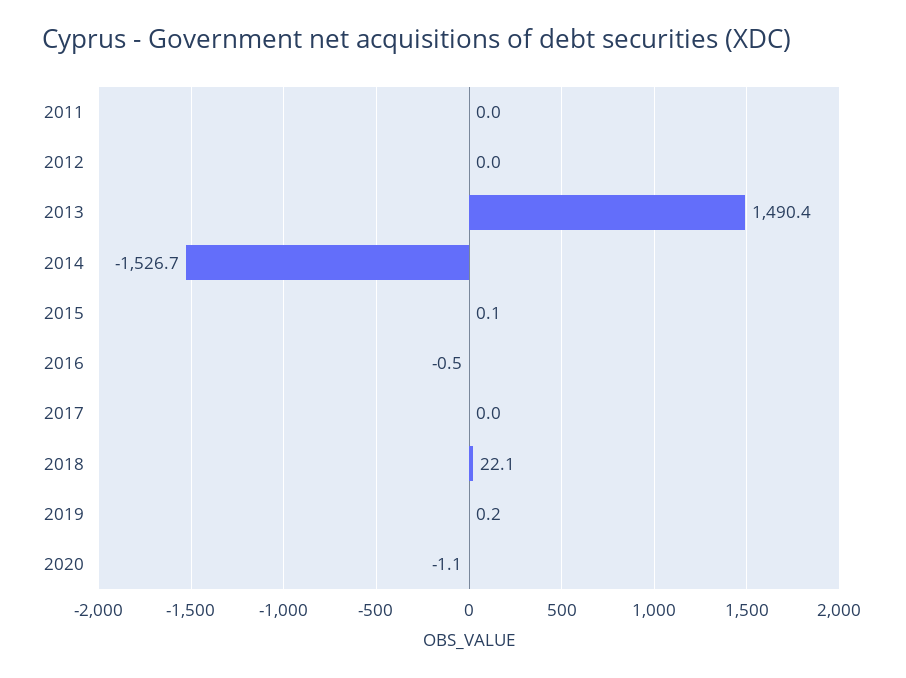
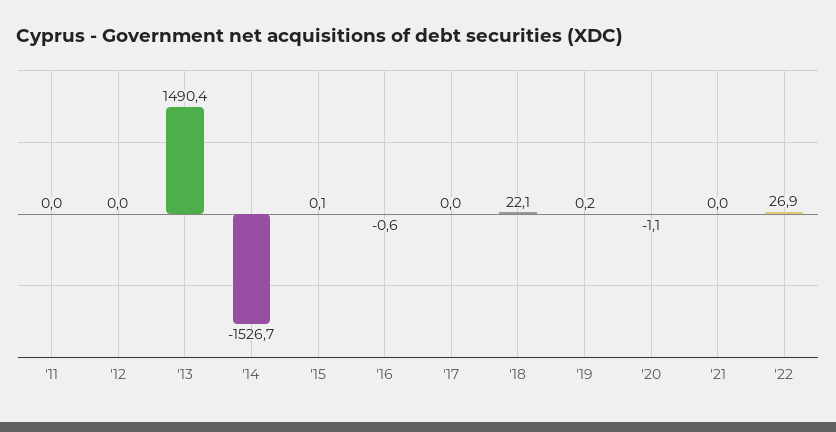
2016: -0.5 -> -0.6
'21: none -> 0
'22: none -> 26.9

